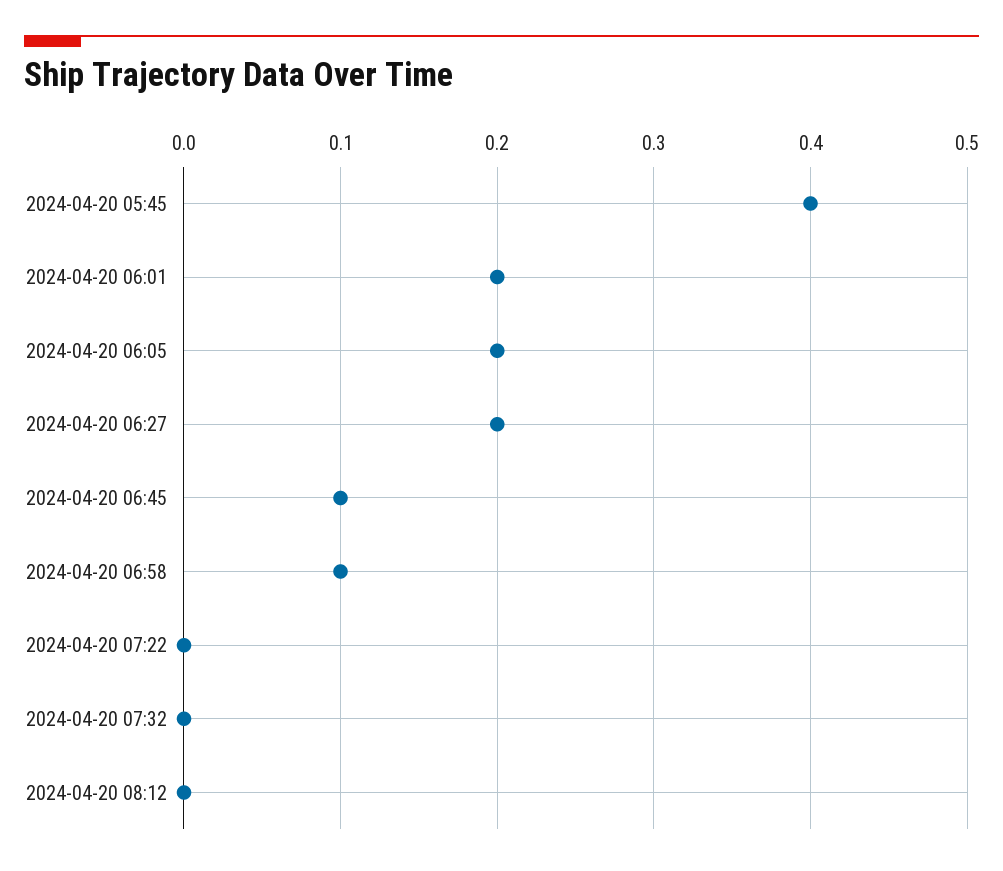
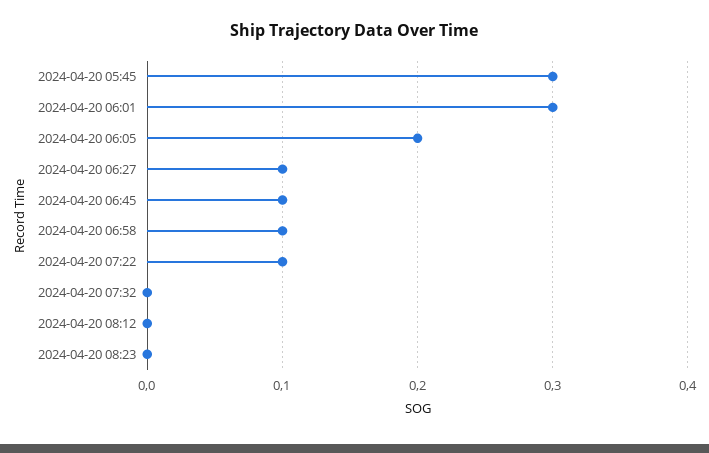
2024-04-20 05:45: 0.4 -> 0.3
2024-04-20 06:01: 0.2 -> 0.3
2024-04-20 06:27: 0.2 -> 0.1
2024-04-20 07:22: 0 -> 0.1
2024-04-20 08:23: none -> 0

